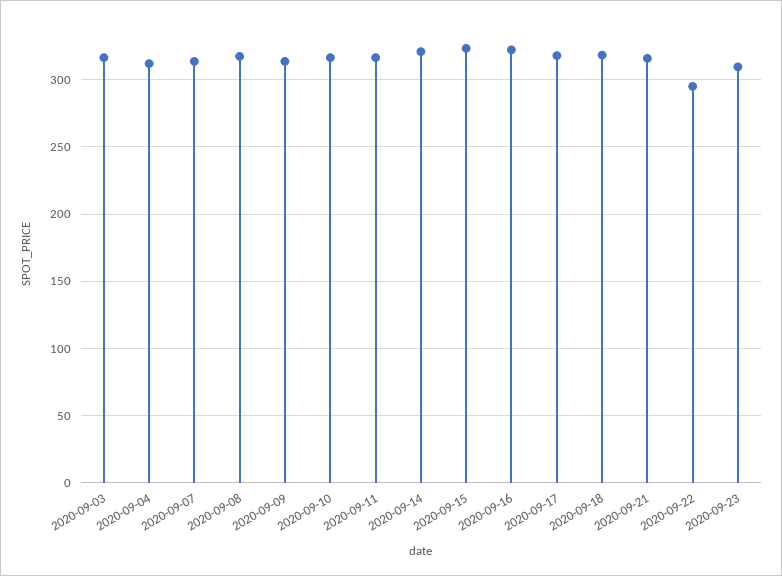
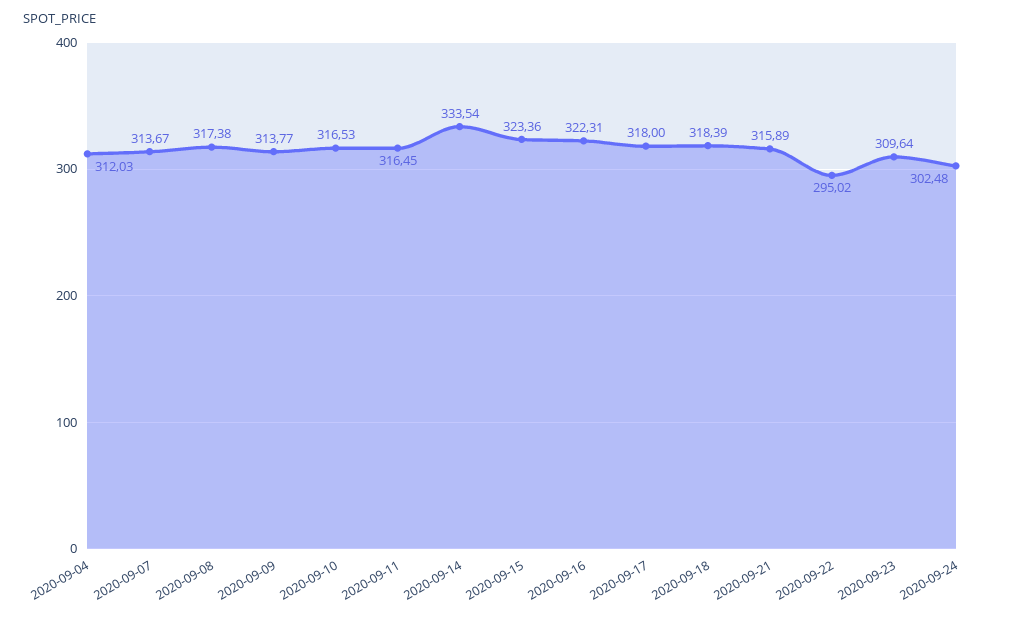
2020-09-03: 315 -> none
2020-09-14: 320 -> 333.54
2020-09-24: none -> 302.48

